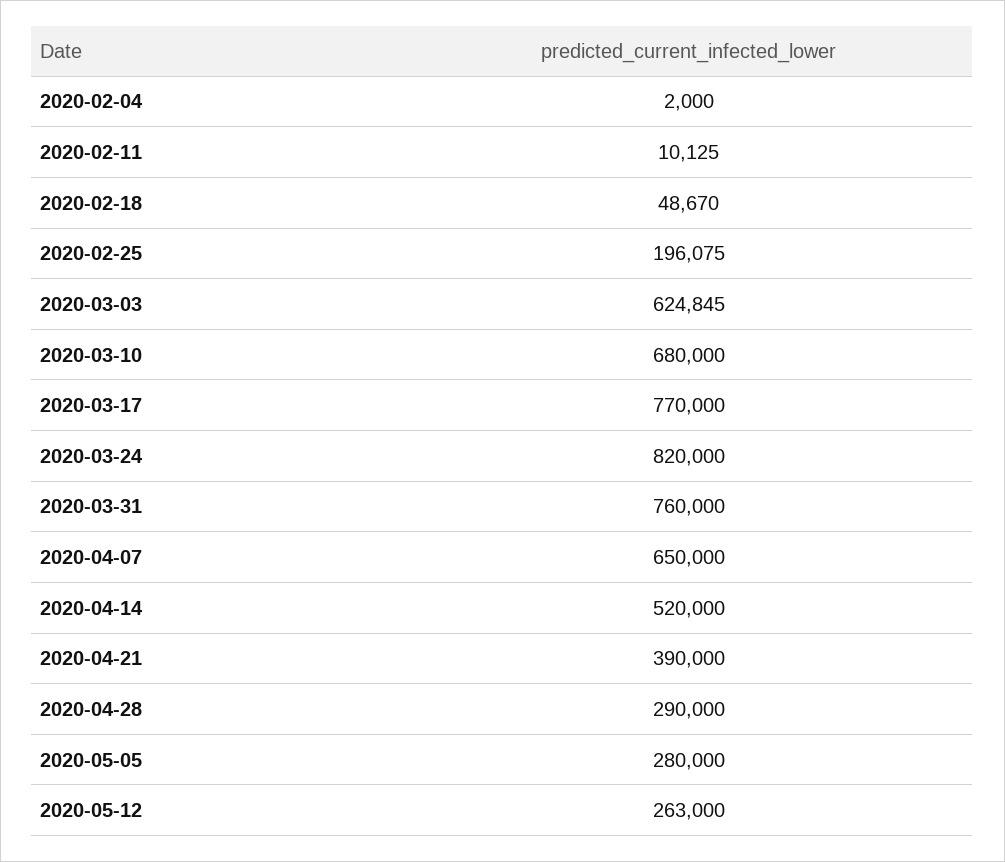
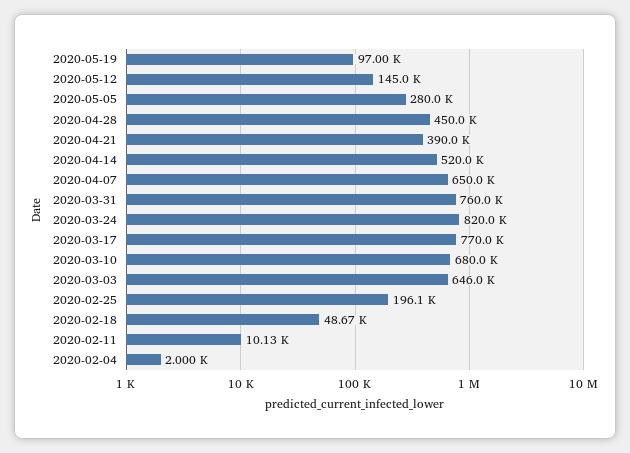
2020-03-03: 624845 -> 646000
2020-04-28: 290000 -> 450000
2020-05-12: 263000 -> 145000
2020-05-19: none -> 97000

